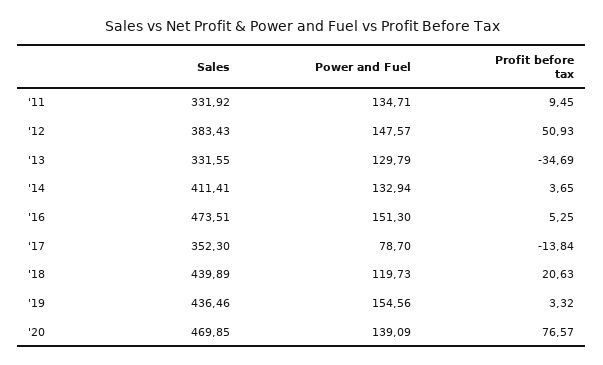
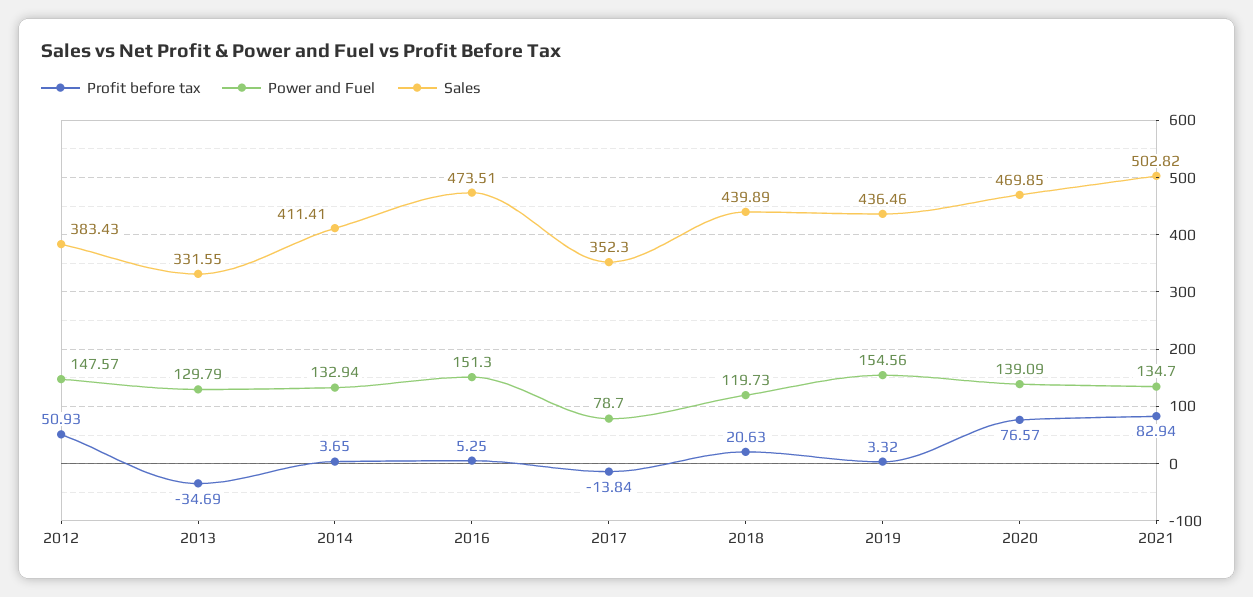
Sales, '11: 331.92 -> none
Power and Fuel, '11: 134.71 -> none
Profit before tax, '11: 9.45 -> none
Profit before tax, 2021: none -> 82.94
Power and Fuel, 2021: none -> 134.7
Sales, 2021: none -> 502.82

